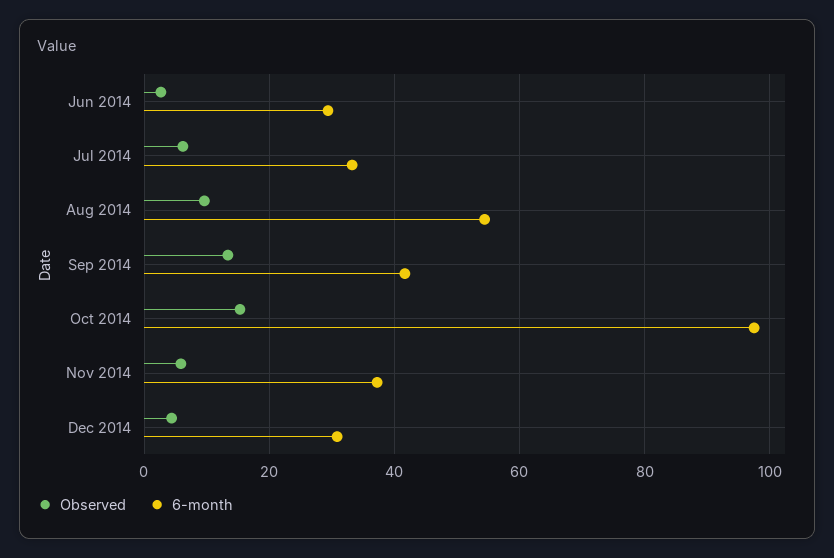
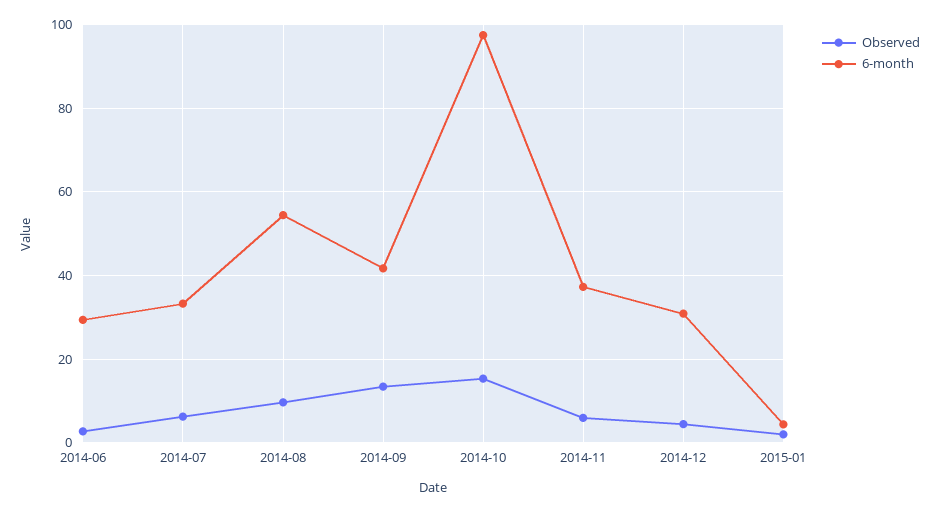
Observed, 2015-01: none -> 2
6-month, 2015-01: none -> 4

